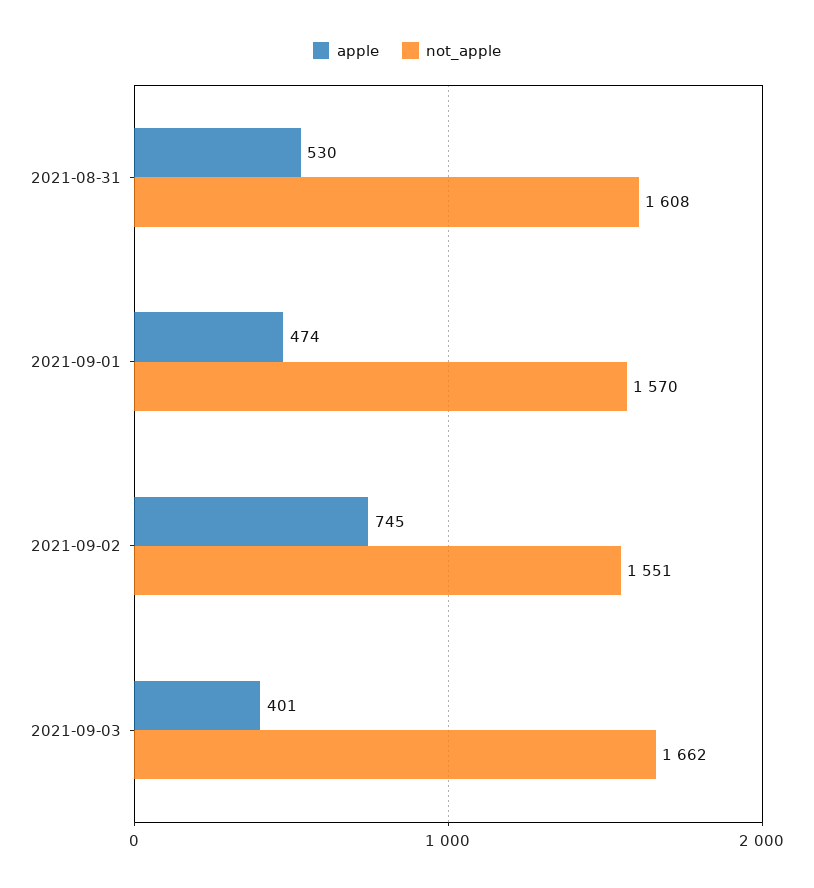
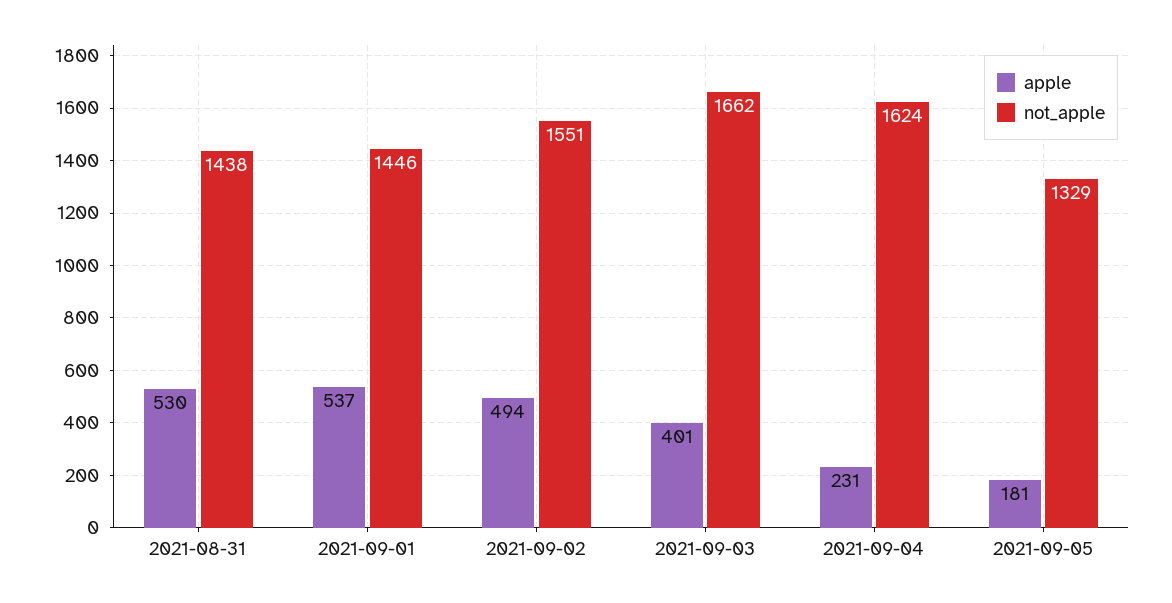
not_apple, 2021-08-31: 1608 -> 1438
apple, 2021-09-01: 474 -> 537
not_apple, 2021-09-01: 1570 -> 1446
apple, 2021-09-02: 745 -> 494
apple, 2021-09-04: none -> 231
not_apple, 2021-09-04: none -> 1624
apple, 2021-09-05: none -> 181
not_apple, 2021-09-05: none -> 1329

